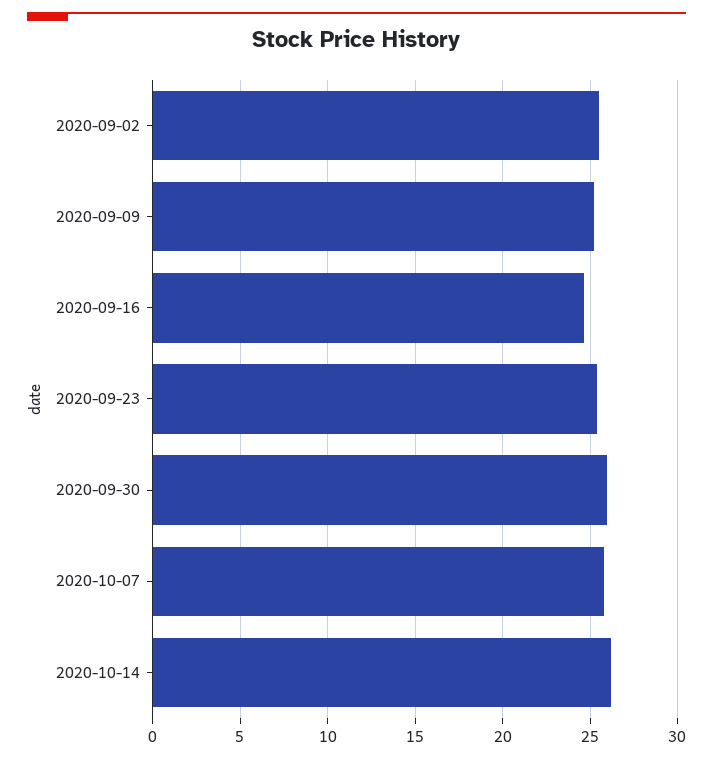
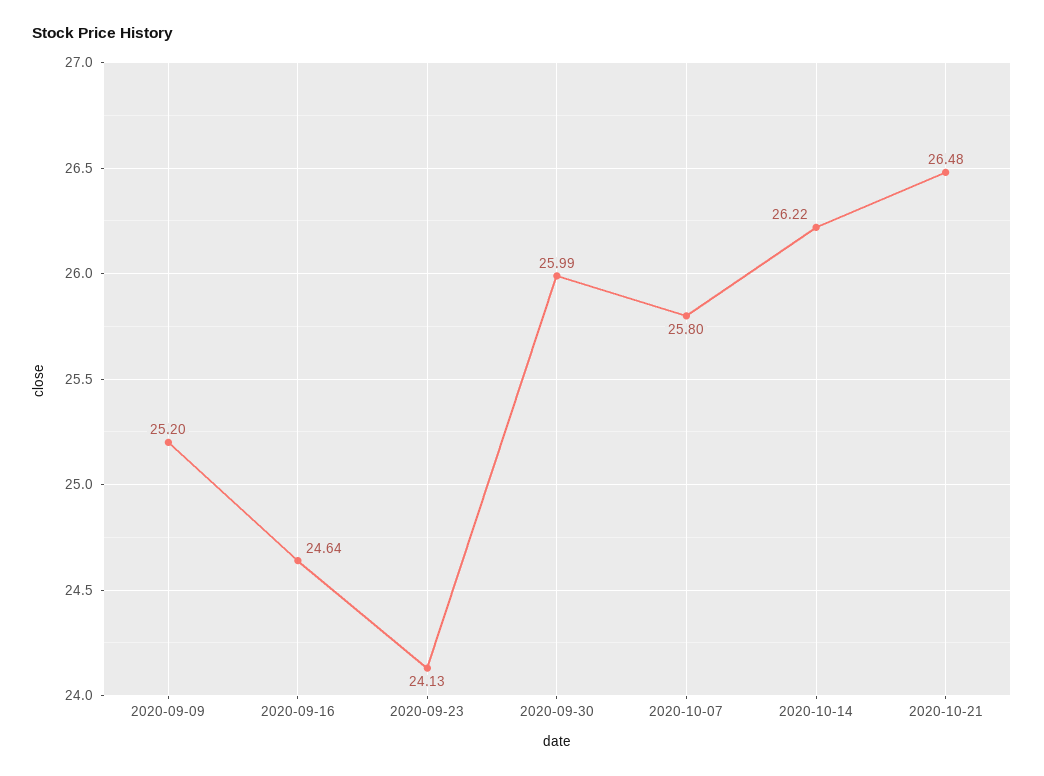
2020-09-02: 25.5 -> none
2020-09-23: 25.5 -> 24.13
2020-10-21: none -> 26.48

